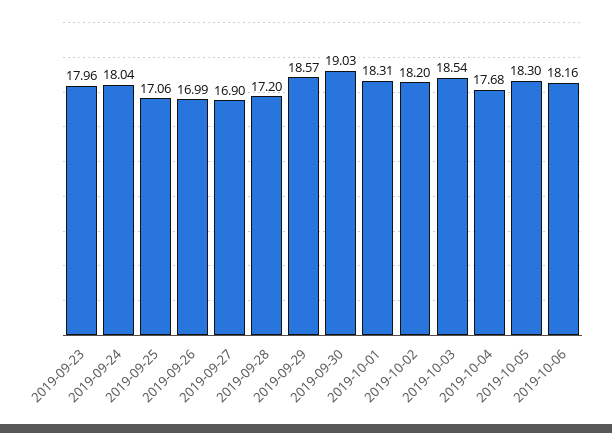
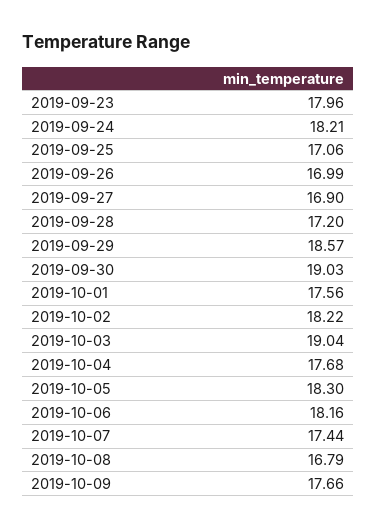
2019-09-24: 18.04 -> 18.21
2019-10-01: 18.31 -> 17.56
2019-10-02: 18.2 -> 18.22
2019-10-03: 18.54 -> 19.04
2019-10-07: none -> 17.44
2019-10-08: none -> 16.79
2019-10-09: none -> 17.66

